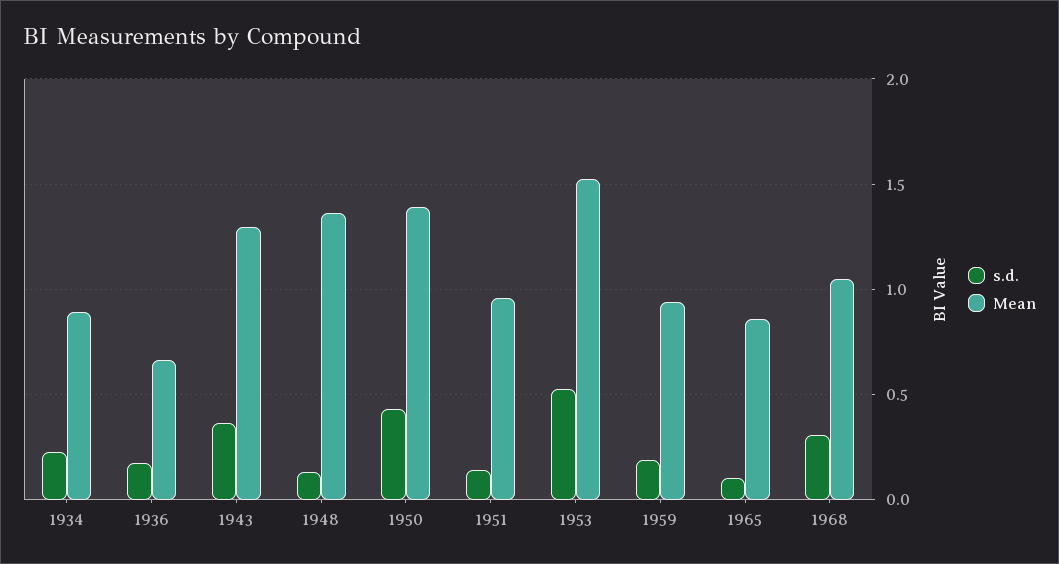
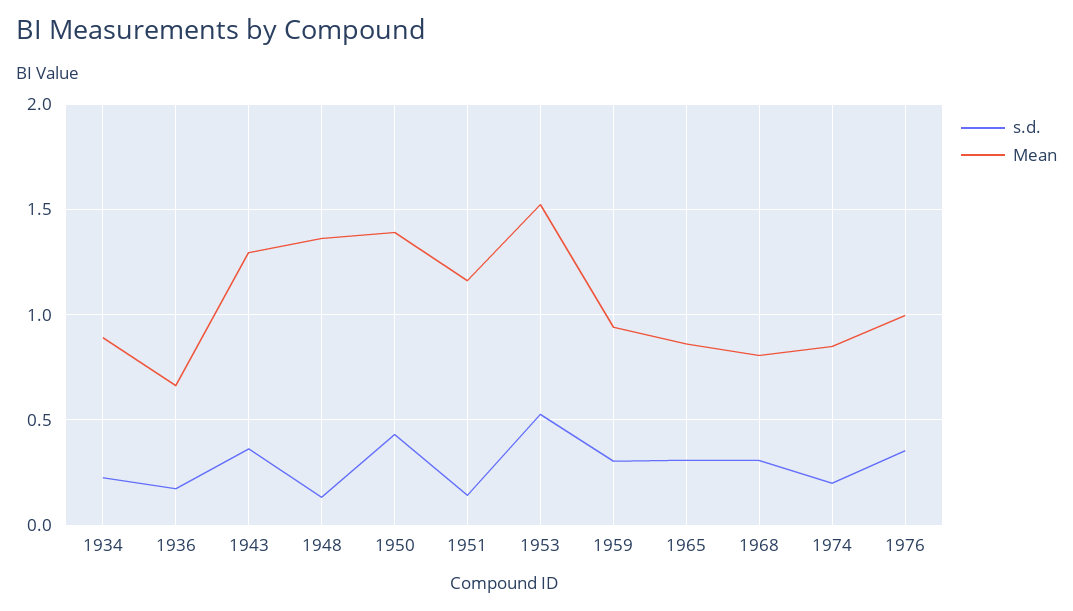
Mean, 1951: 0.95 -> 1.15
s.d., 1959: 0.2 -> 0.3
s.d., 1965: 0.1 -> 0.3
Mean, 1968: 1.05 -> 0.8
s.d., 1974: none -> 0.2
Mean, 1974: none -> 0.85
s.d., 1976: none -> 0.35
Mean, 1976: none -> 1

